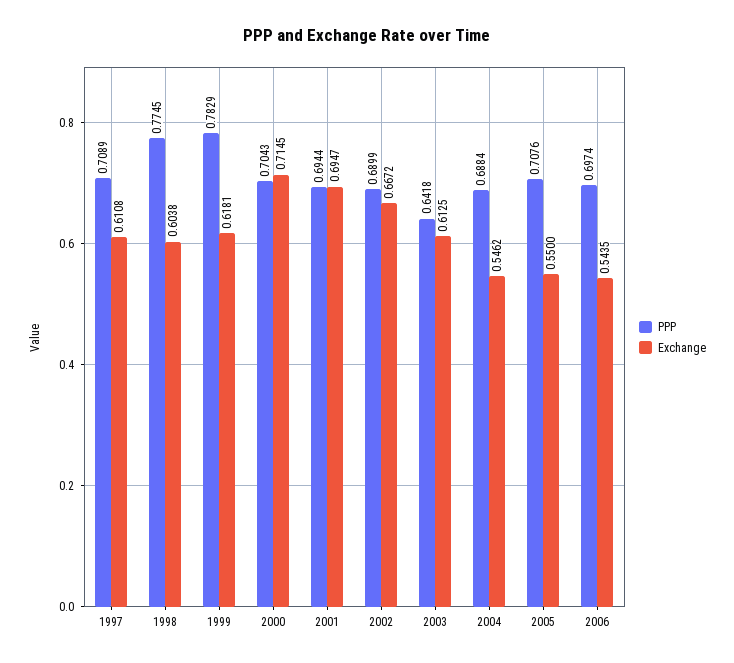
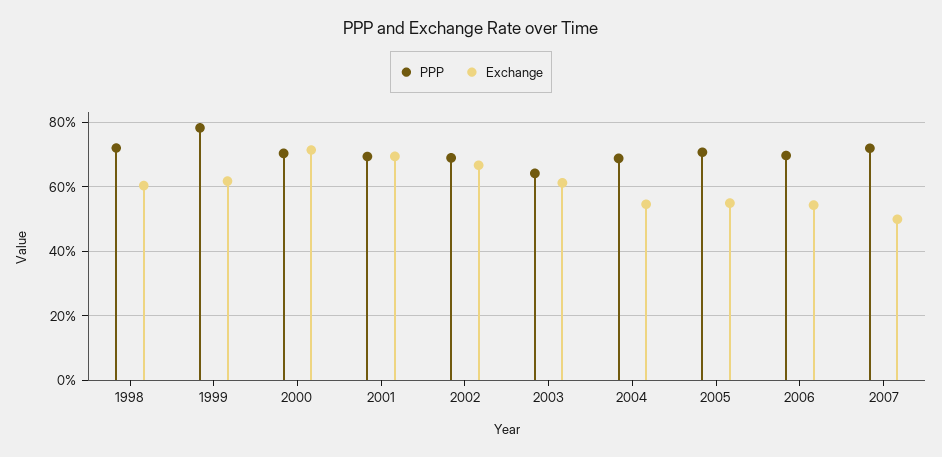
PPP, 1997: 0.7089 -> none
Exchange, 1997: 0.6108 -> none
PPP, 1998: 0.7745 -> 0.72
PPP, 2007: none -> 0.72
Exchange, 2007: none -> 0.5

